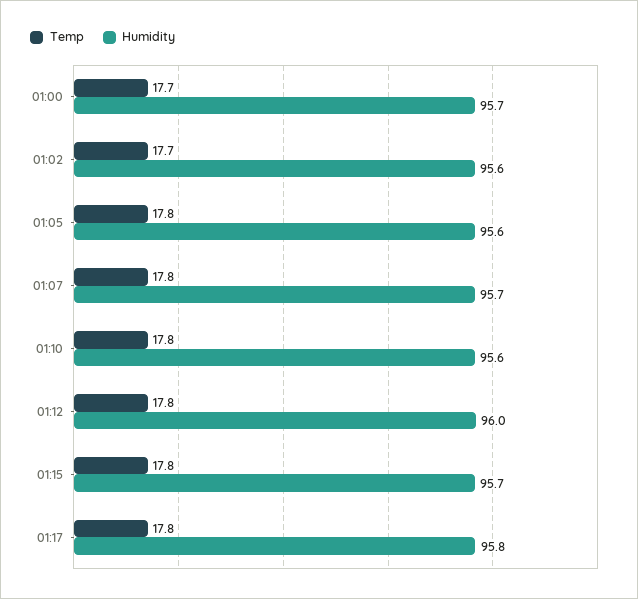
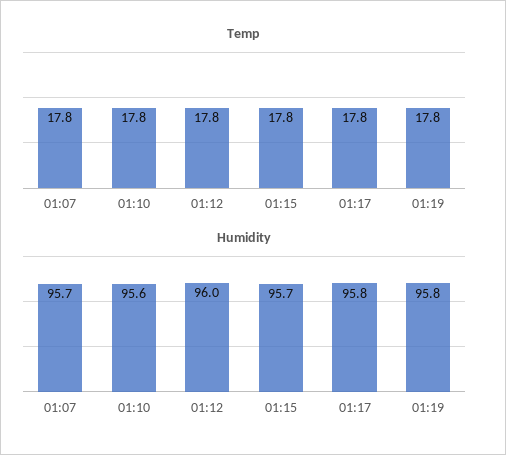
Temp, 01:00: 17.7 -> none
Humidity, 01:00: 95.7 -> none
Temp, 01:02: 17.7 -> none
Humidity, 01:02: 95.6 -> none
Temp, 01:05: 17.8 -> none
Humidity, 01:05: 95.6 -> none
Temp, 01:19: none -> 17.8
Humidity, 01:19: none -> 95.8

